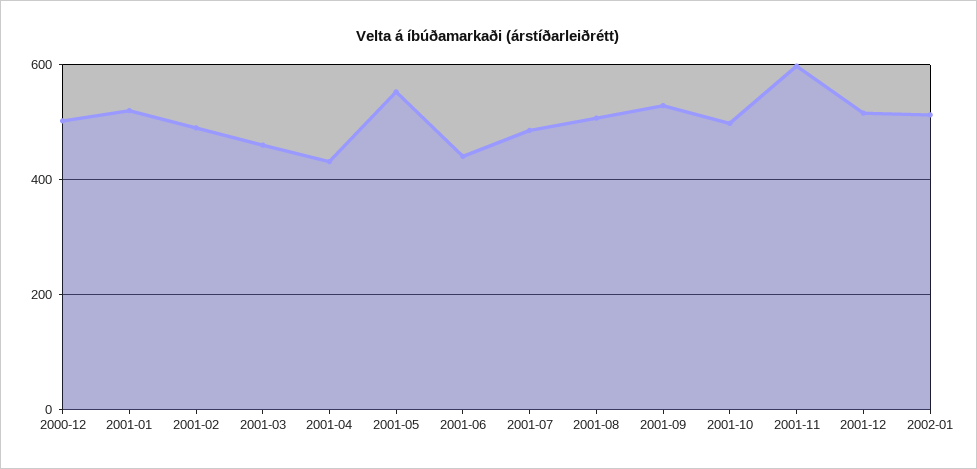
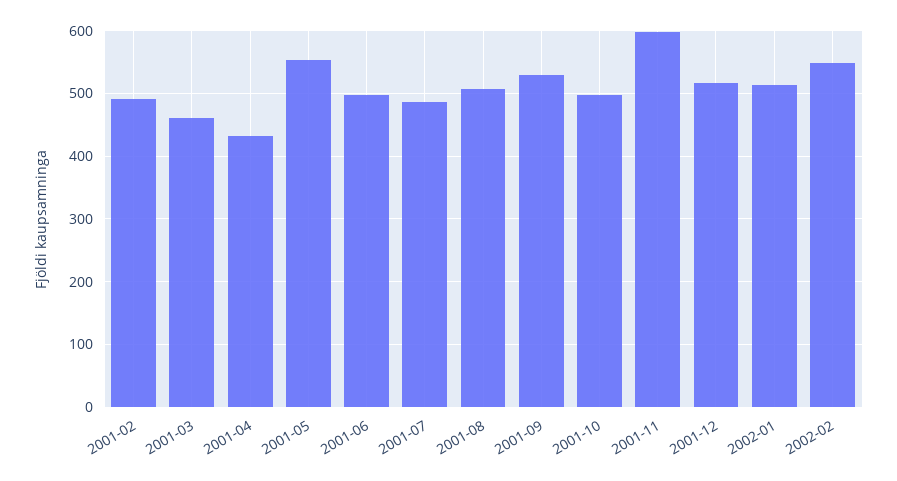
2000-12: 500 -> none
2001-01: 520 -> none
2001-06: 440 -> 500
2002-02: none -> 550

